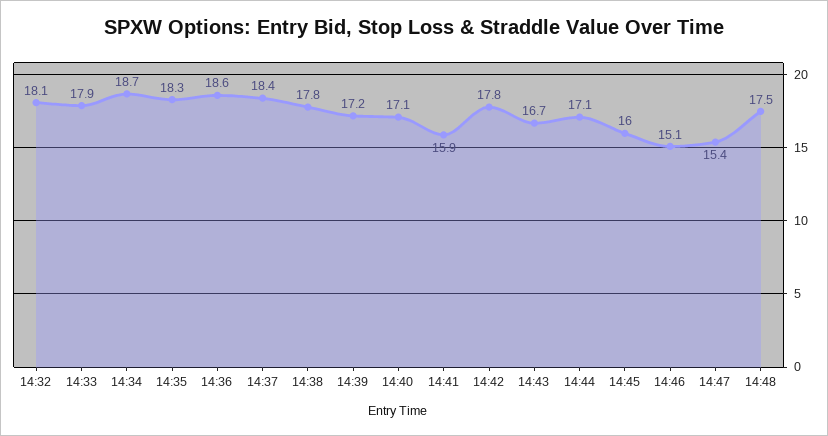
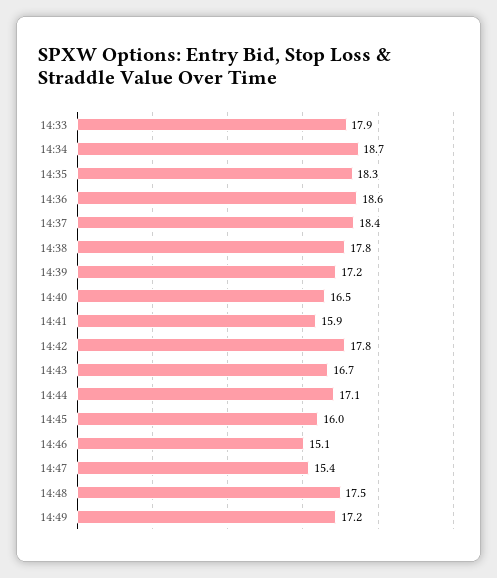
14:32: 18.1 -> none
14:40: 17.1 -> 16.5
14:49: none -> 17.2

